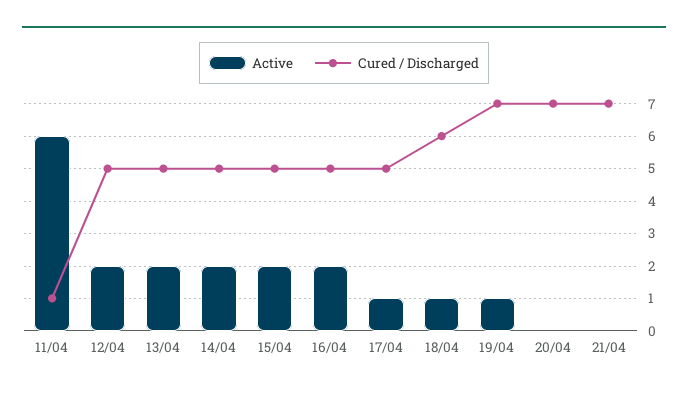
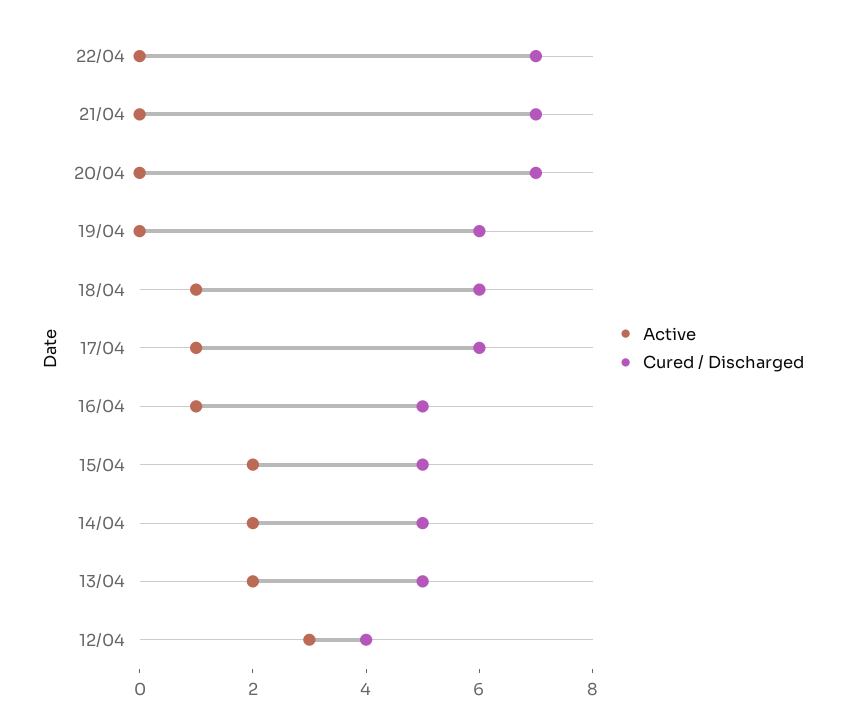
Active, 11/04: 6 -> none
Cured / Discharged, 11/04: 1 -> none
Active, 12/04: 2 -> 3
Cured / Discharged, 12/04: 5 -> 4
Active, 16/04: 2 -> 1
Cured / Discharged, 17/04: 5 -> 6
Active, 19/04: 1 -> 0
Cured / Discharged, 19/04: 7 -> 6
Active, 22/04: none -> 0
Cured / Discharged, 22/04: none -> 7

